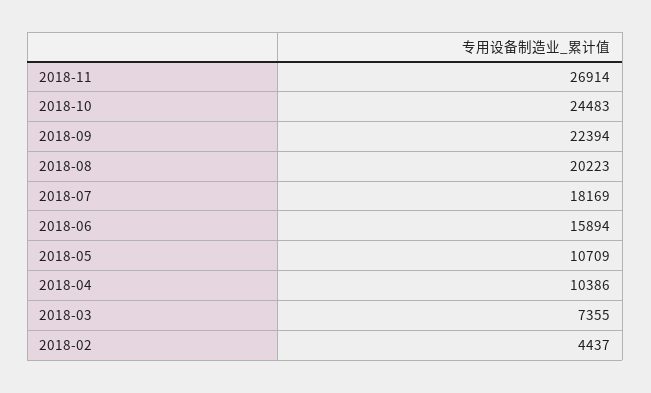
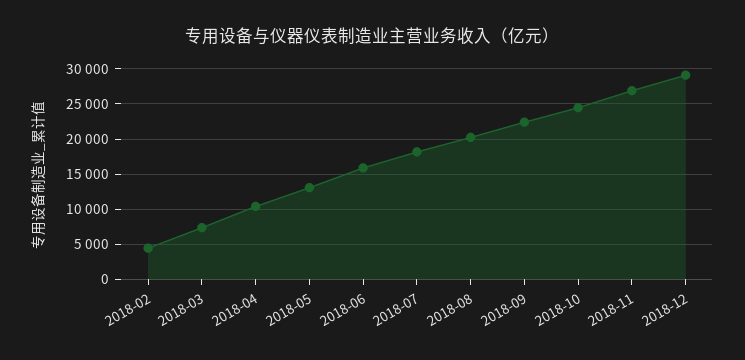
2018-05: 10709 -> 13000
2018-12: none -> 29000

